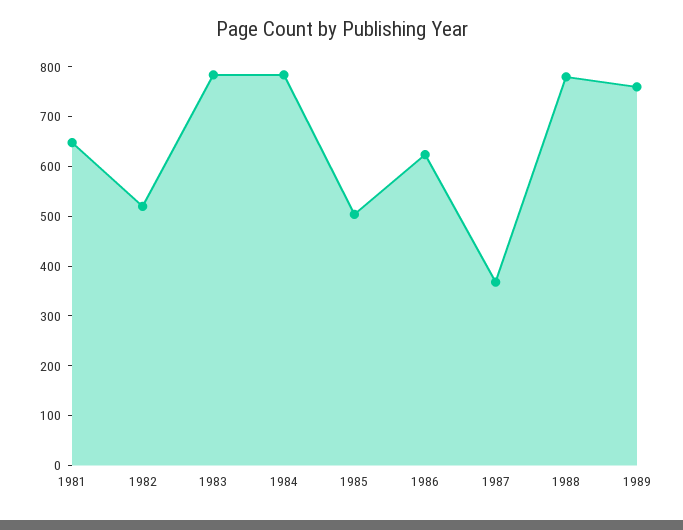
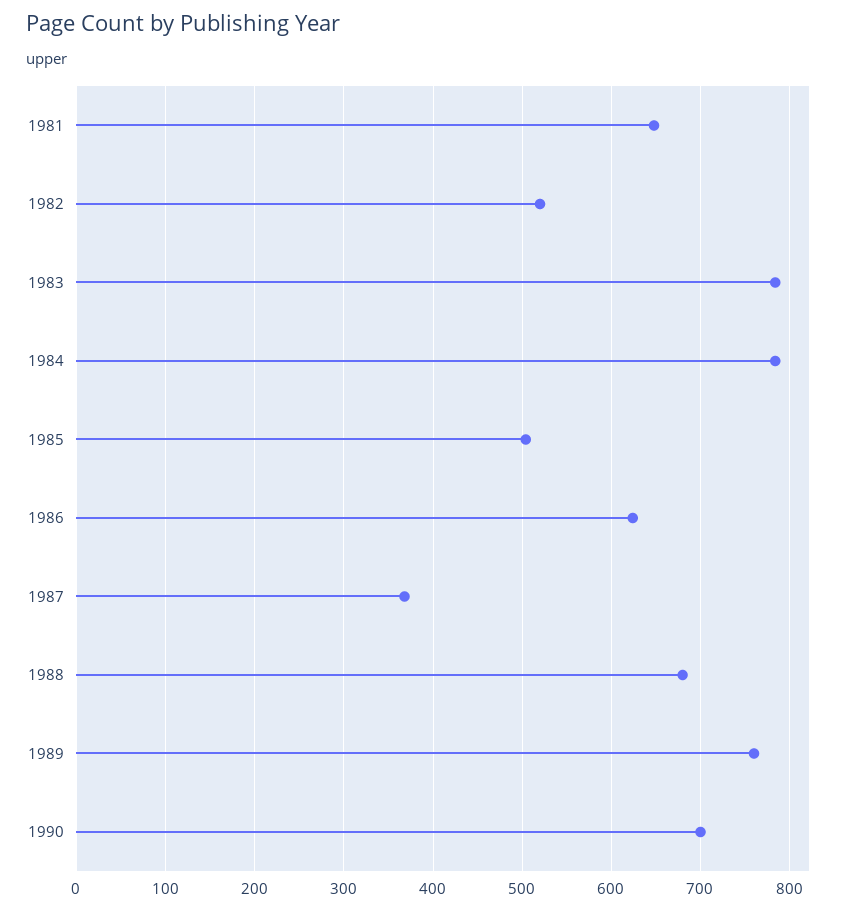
1988: 780 -> 680
1990: none -> 700

